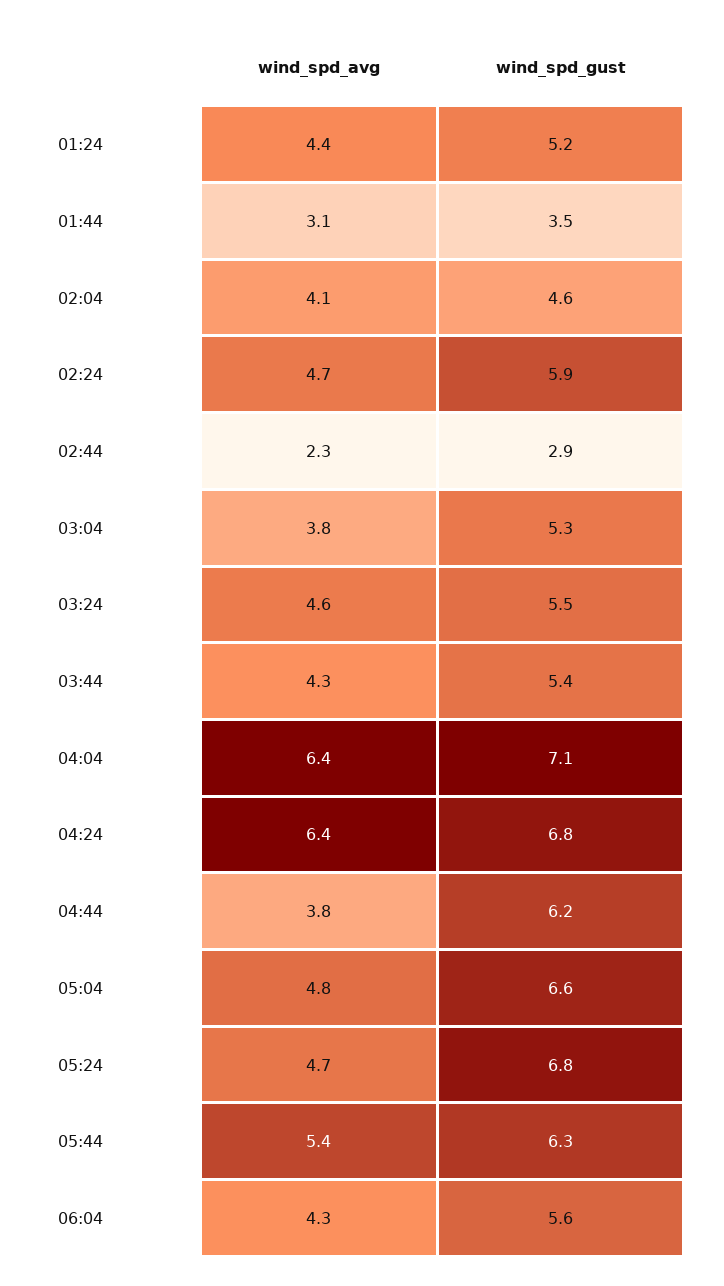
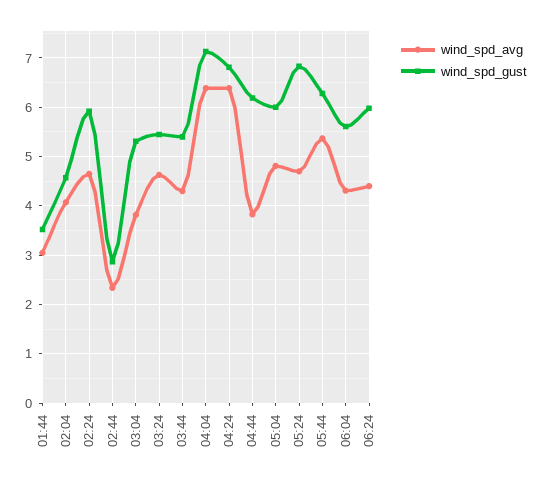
wind_spd_avg, 01:24: 4.4 -> none
wind_spd_gust, 01:24: 5.2 -> none
wind_spd_gust, 05:04: 6.6 -> 6
wind_spd_avg, 06:24: none -> 4.4
wind_spd_gust, 06:24: none -> 6

